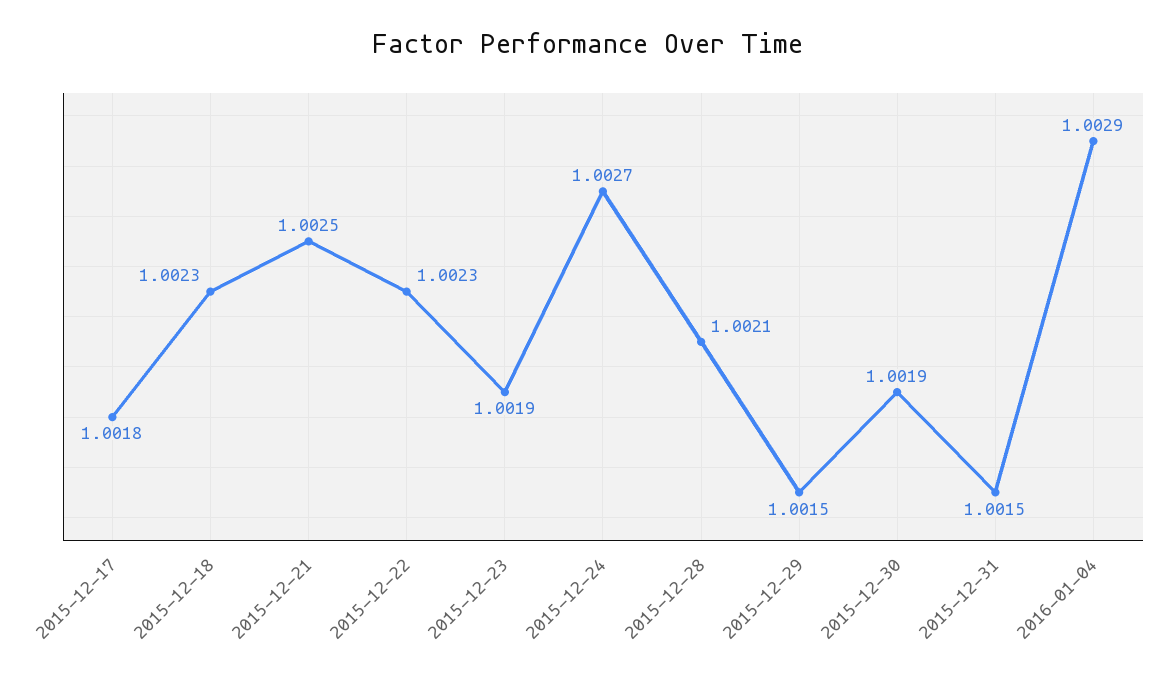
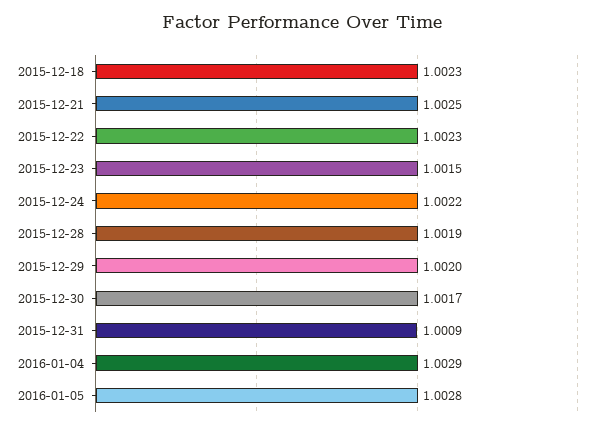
2015-12-17: 1.0018 -> none
2015-12-23: 1.0019 -> 1.0015
2015-12-24: 1.0027 -> 1.0022
2015-12-28: 1.0021 -> 1.0019
2015-12-29: 1.0015 -> 1.002
2015-12-30: 1.0019 -> 1.0017
2015-12-31: 1.0015 -> 1.0009
2016-01-05: none -> 1.0028

